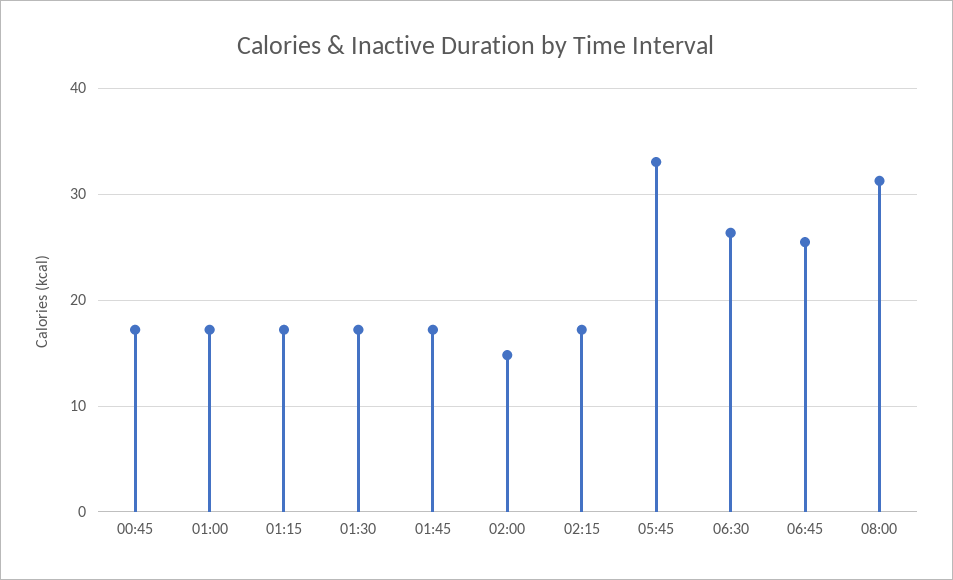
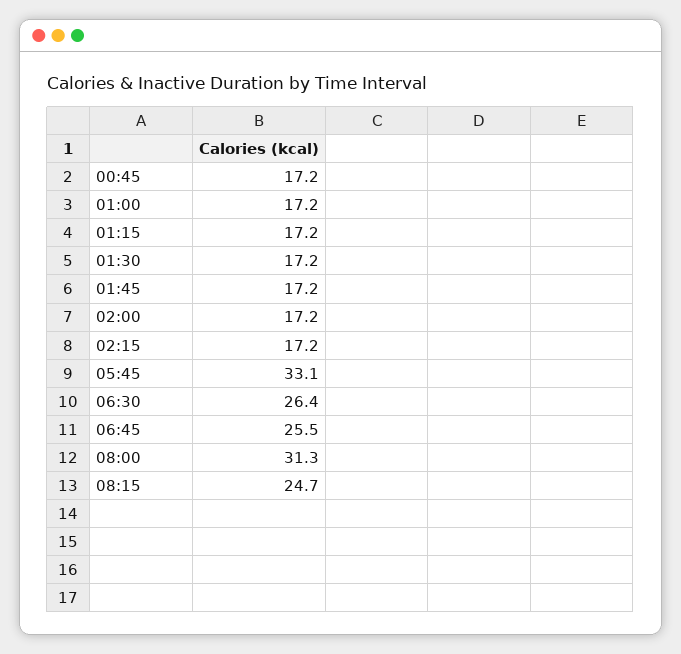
02:00: 15 -> 17.2
08:15: none -> 24.7

